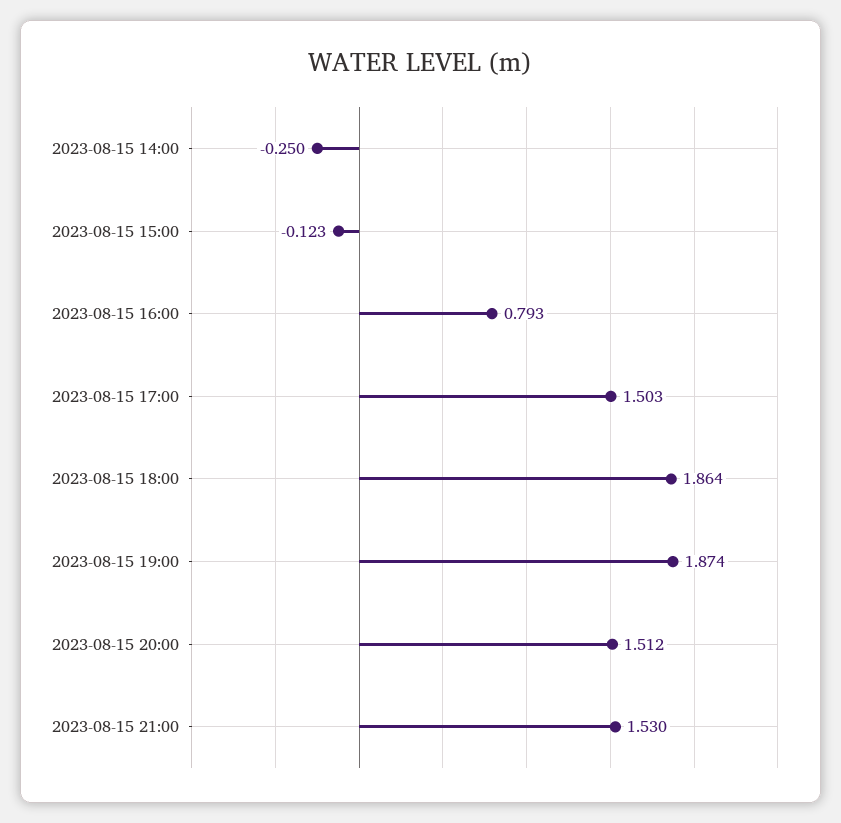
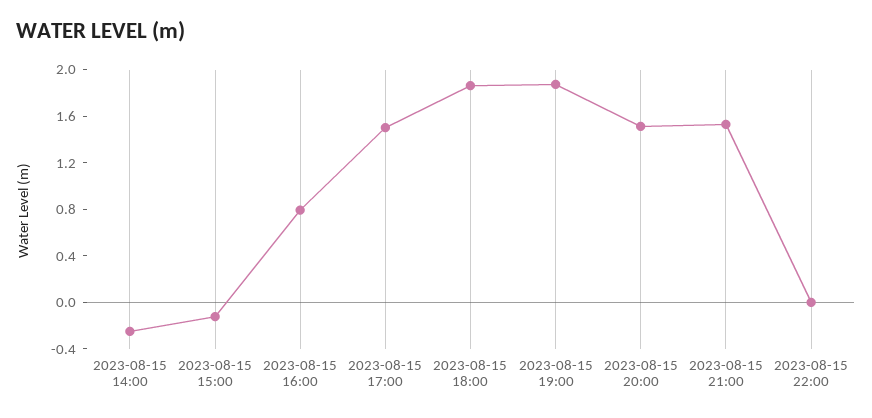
2023-08-15 22:00: none -> 0

